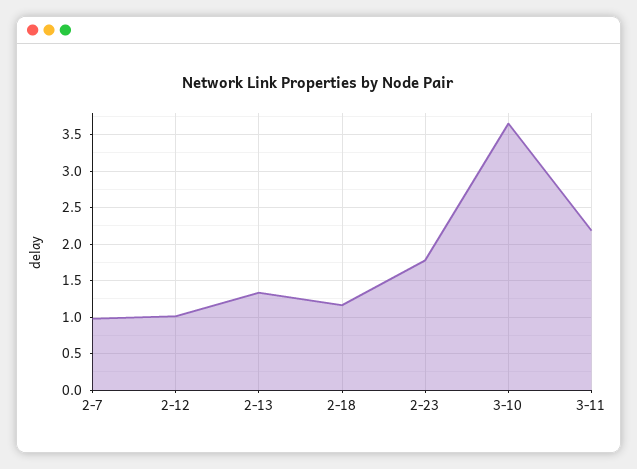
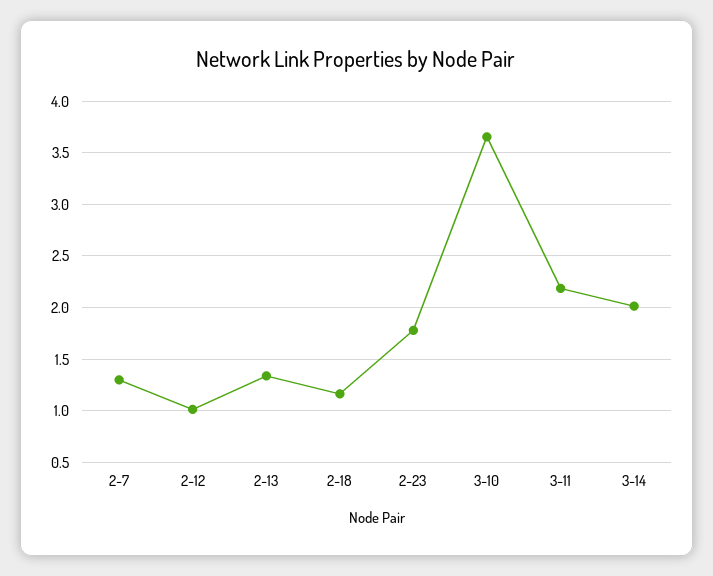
2-7: 1 -> 1.3
3-14: none -> 2

